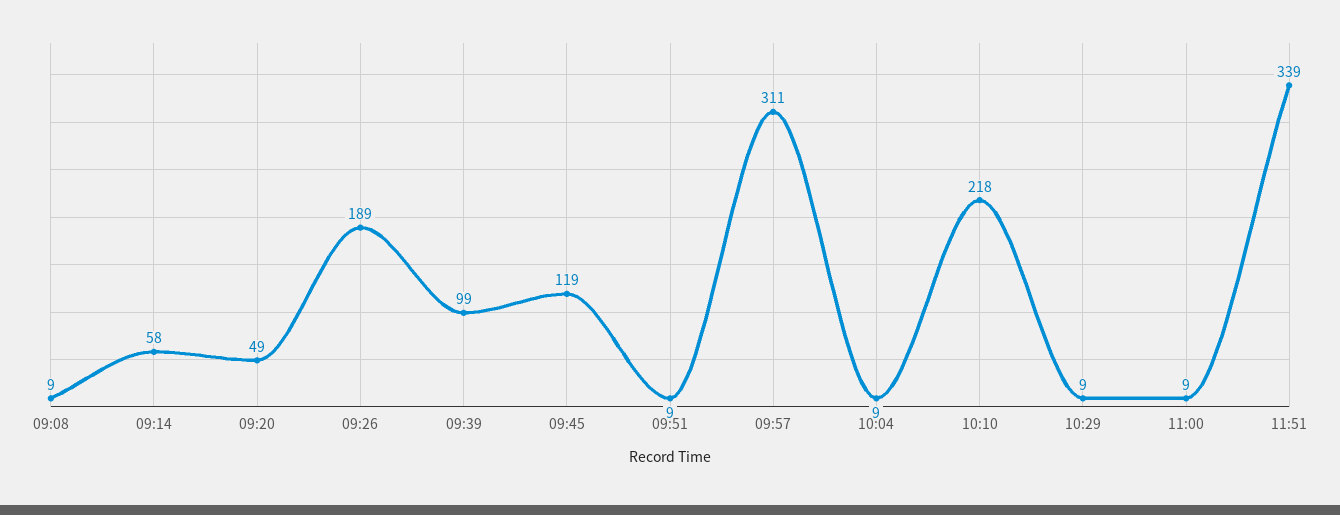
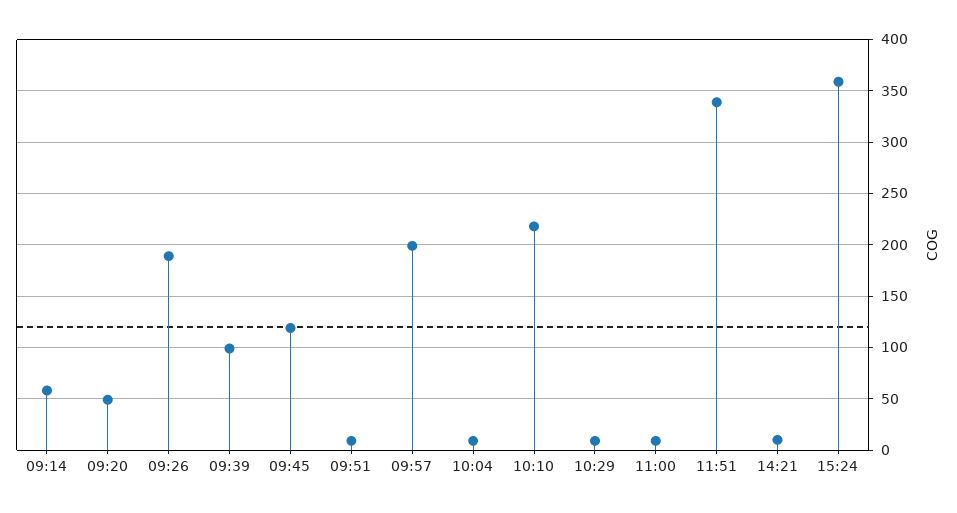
09:08: 9 -> none
09:57: 311 -> 200
14:21: none -> 10
15:24: none -> 360

